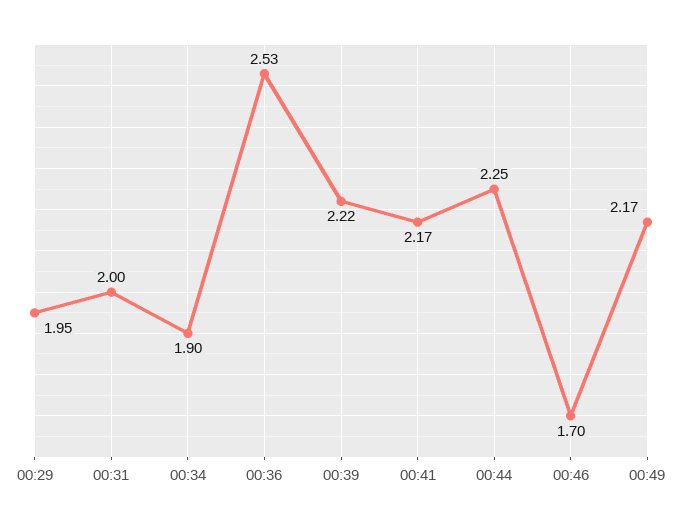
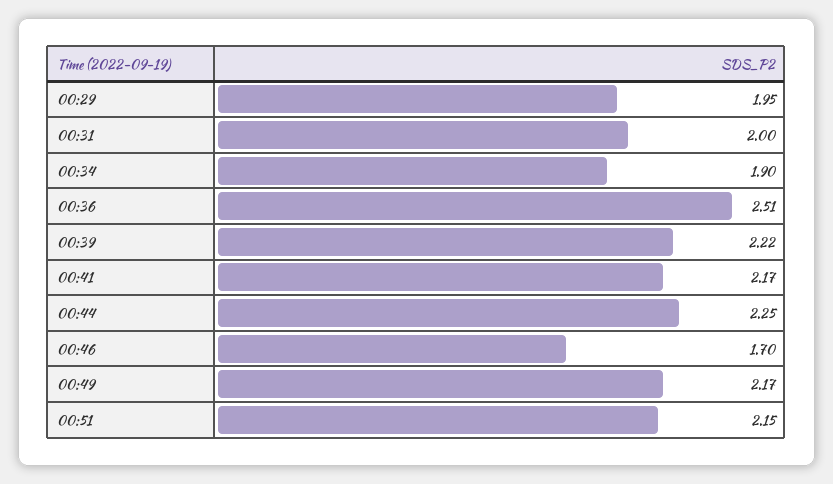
00:36: 2.53 -> 2.51
00:51: none -> 2.15

